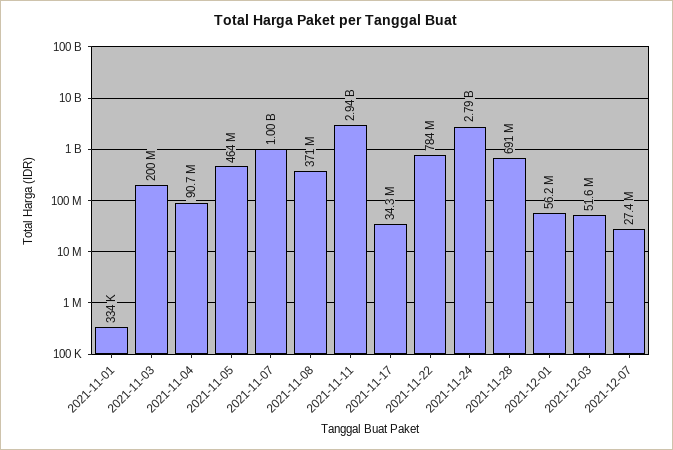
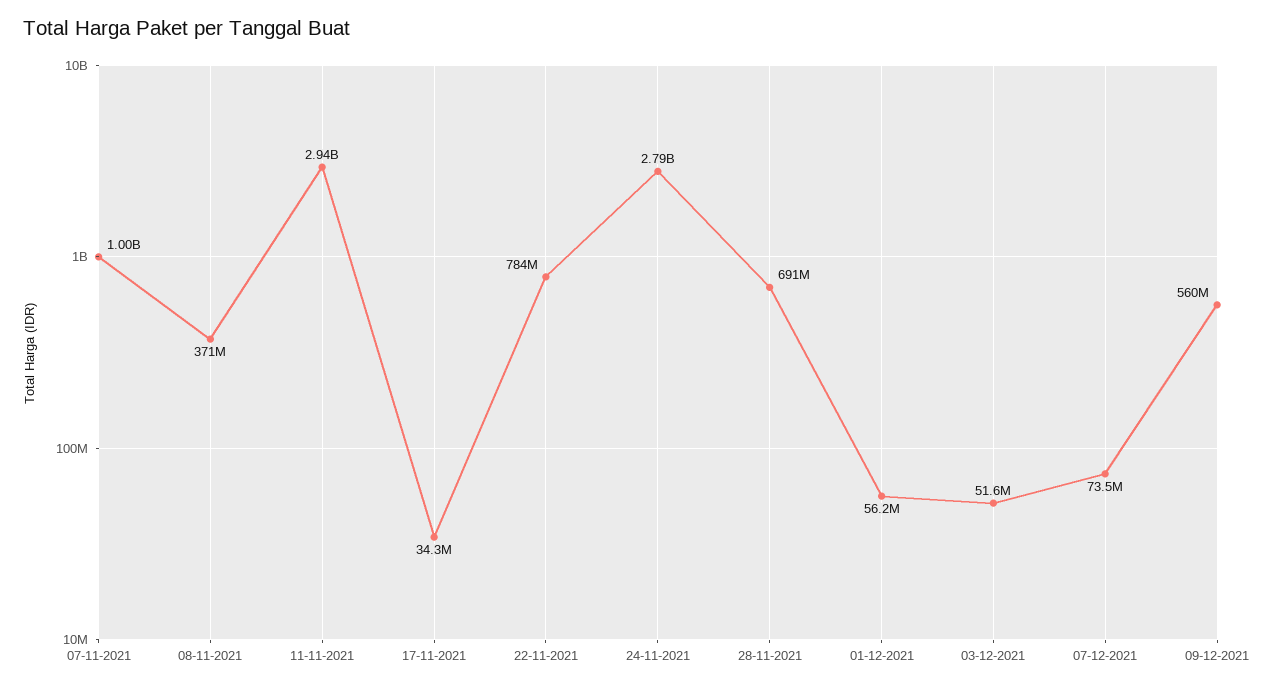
2021-11-01: 334000 -> none
2021-11-03: 200000000 -> none
2021-11-04: 90700000 -> none
2021-11-05: 464000000 -> none
2021-12-07: 27400000 -> 73500000
09-12-2021: none -> 560000000

